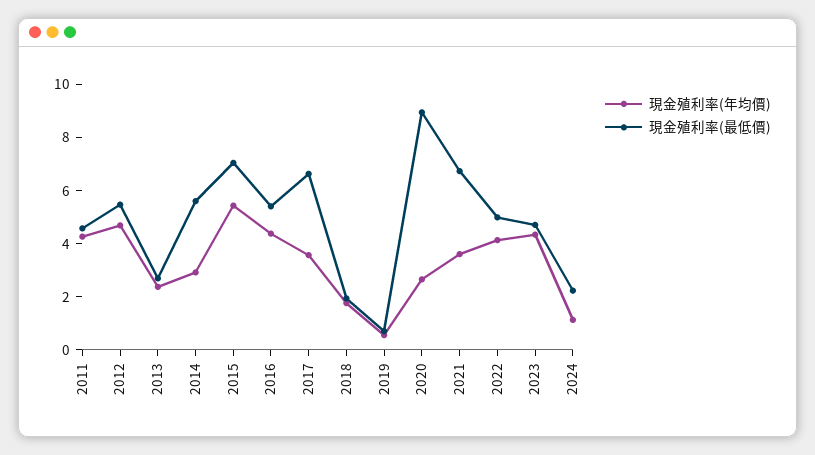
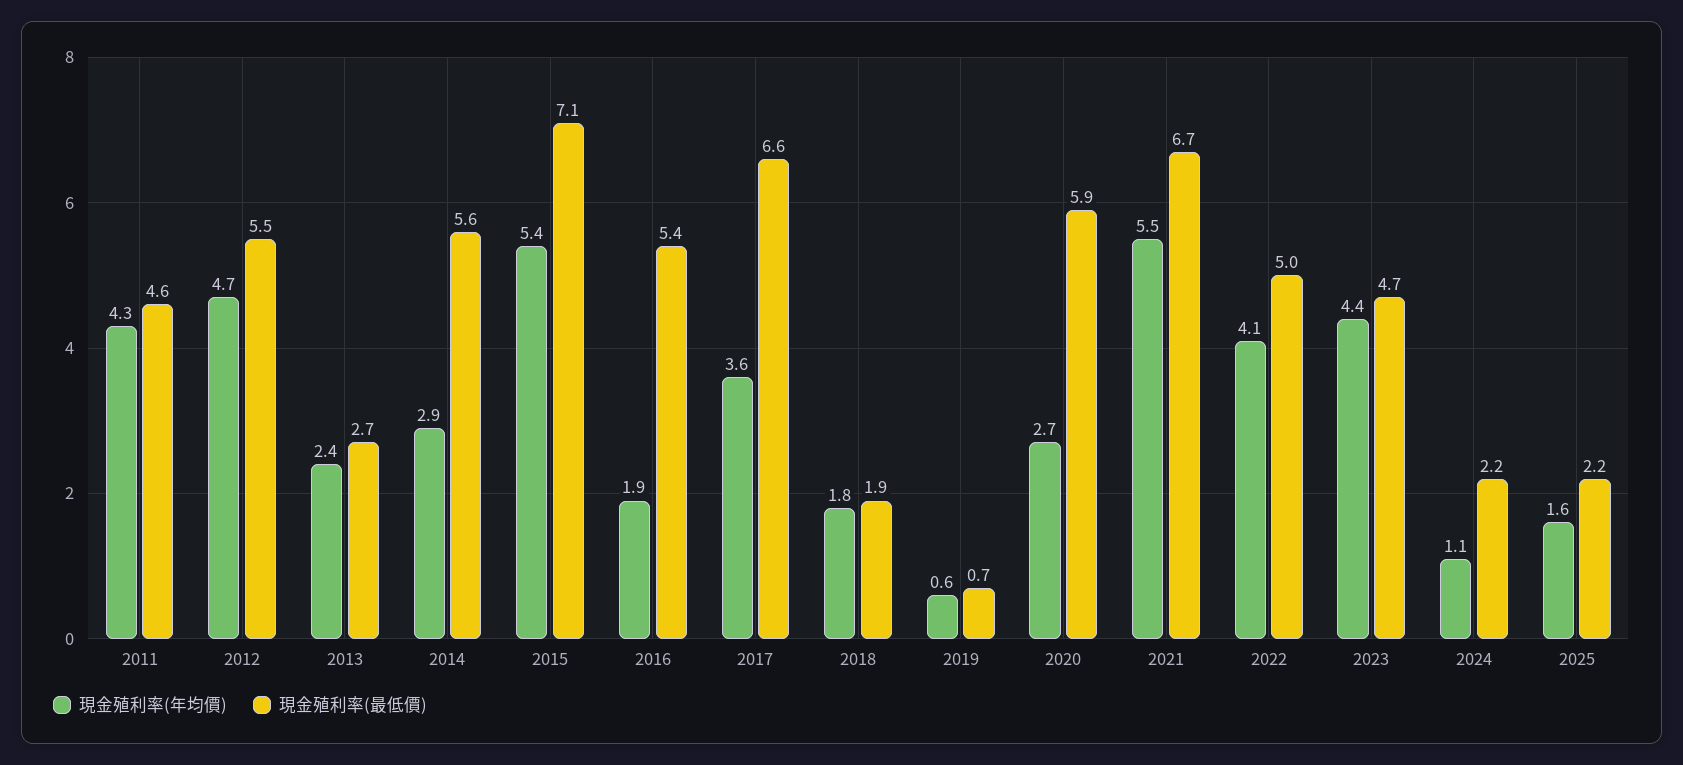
現金殖利率(年均價), 2016: 4.5 -> 1.9
現金殖利率(最低價), 2020: 9 -> 5.9
現金殖利率(年均價), 2021: 3.5 -> 5.5
現金殖利率(年均價), 2025: none -> 1.6
現金殖利率(最低價), 2025: none -> 2.2

